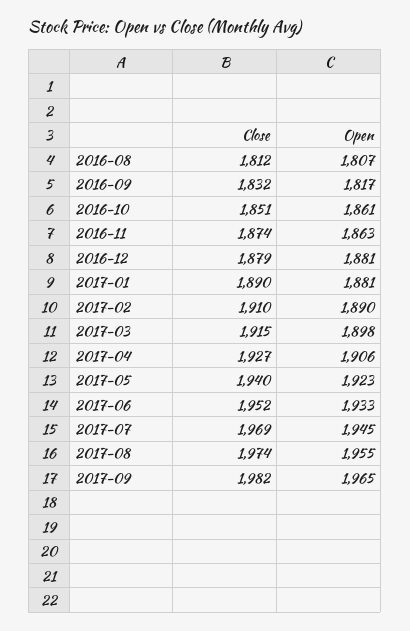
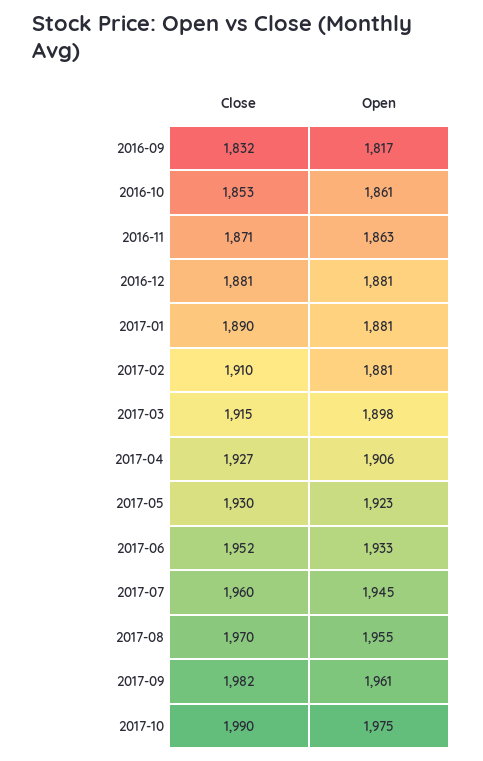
Close, 2016-08: 1812 -> none
Open, 2016-08: 1807 -> none
Close, 2016-10: 1851 -> 1853
Close, 2016-11: 1874 -> 1871
Close, 2016-12: 1879 -> 1881
Open, 2017-02: 1890 -> 1881
Close, 2017-05: 1940 -> 1930
Close, 2017-07: 1969 -> 1960
Close, 2017-08: 1974 -> 1970
Open, 2017-09: 1965 -> 1961
Close, 2017-10: none -> 1990
Open, 2017-10: none -> 1975

